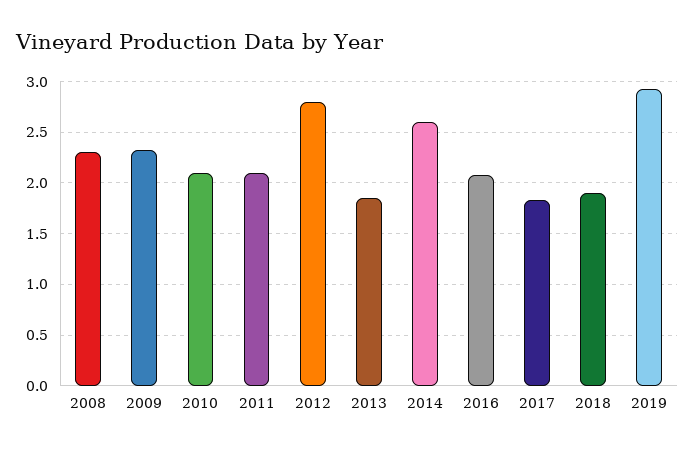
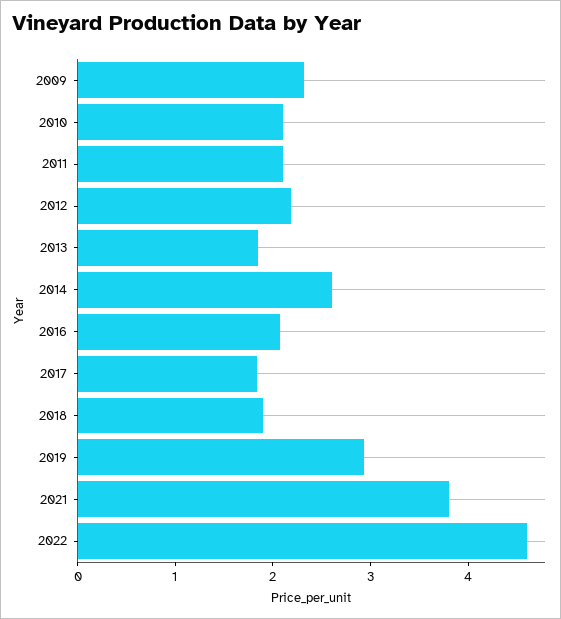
2008: 2.3 -> none
2012: 2.8 -> 2.2
2021: none -> 3.8
2022: none -> 4.6

